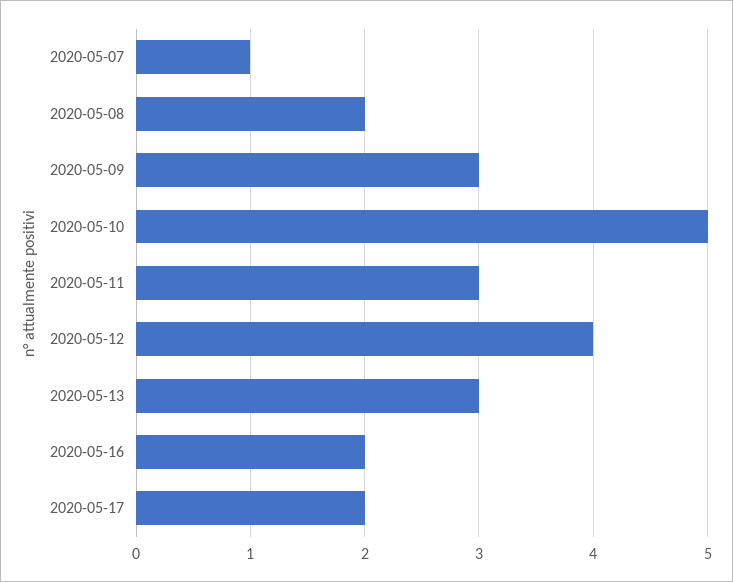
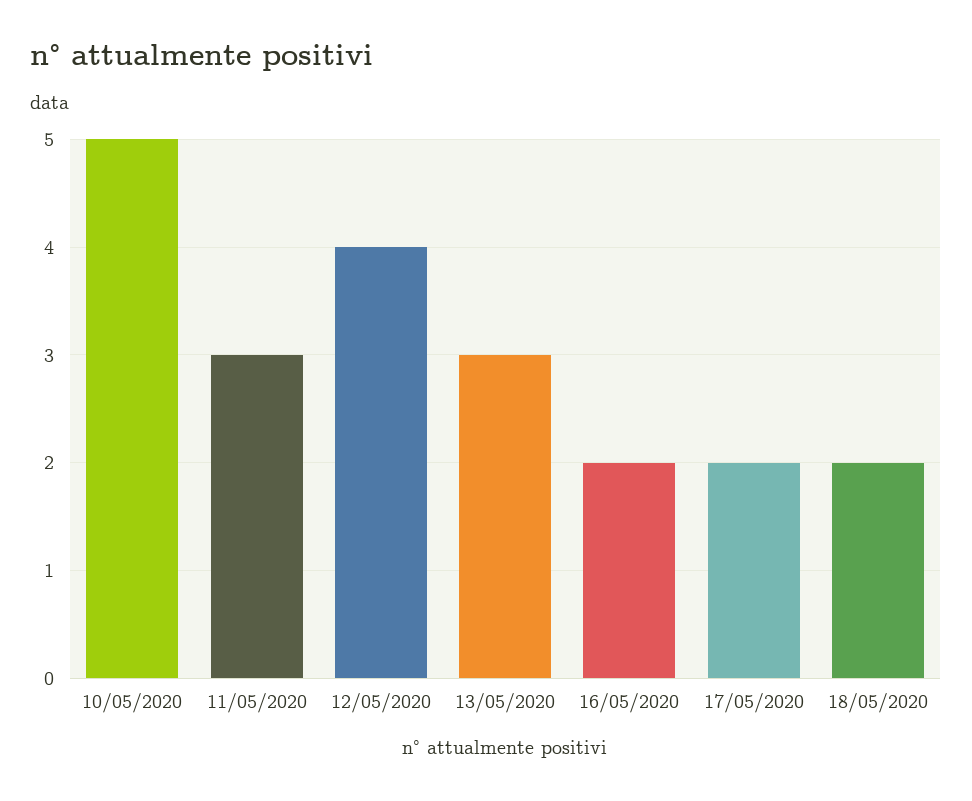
2020-05-07: 1 -> none
2020-05-08: 2 -> none
2020-05-09: 3 -> none
18/05/2020: none -> 2

